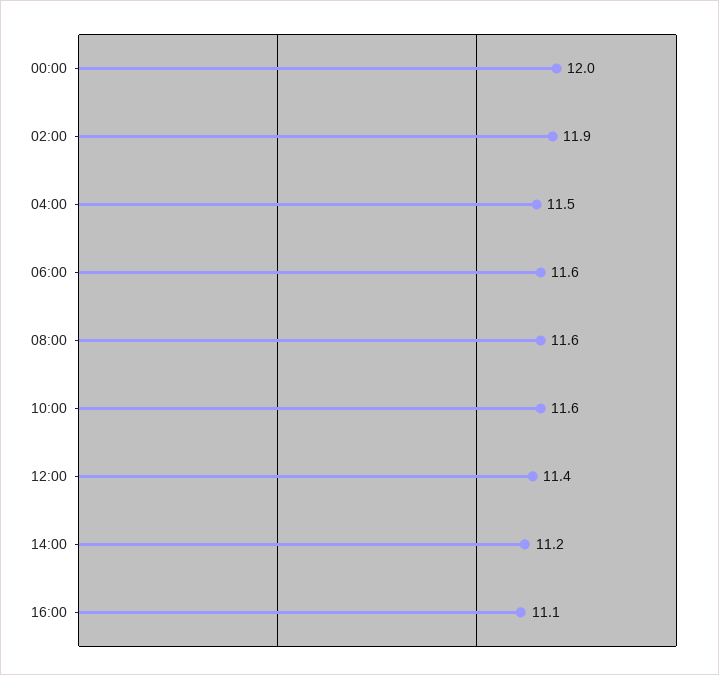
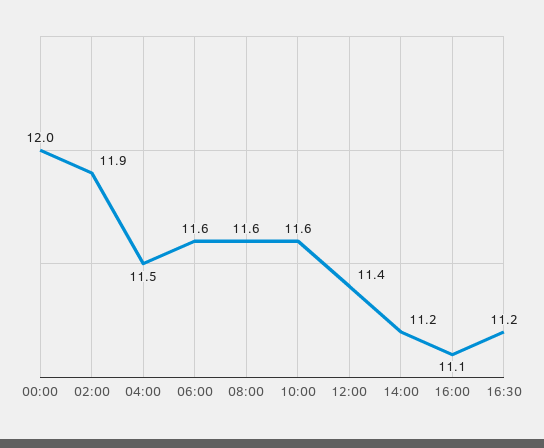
16:30: none -> 11.2

